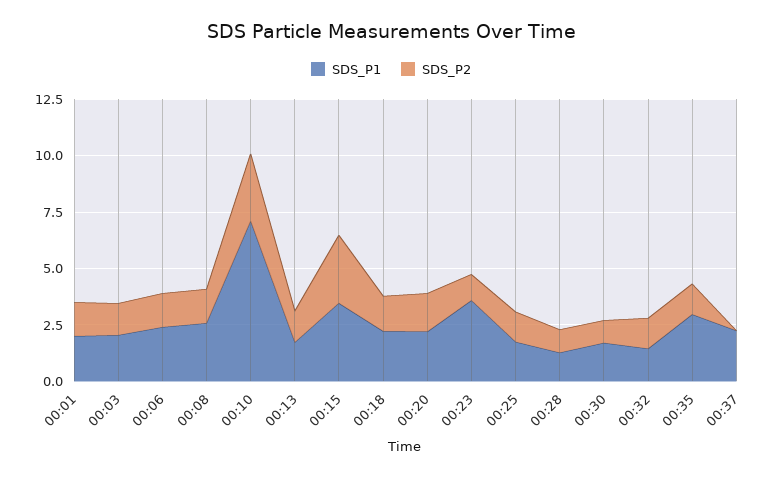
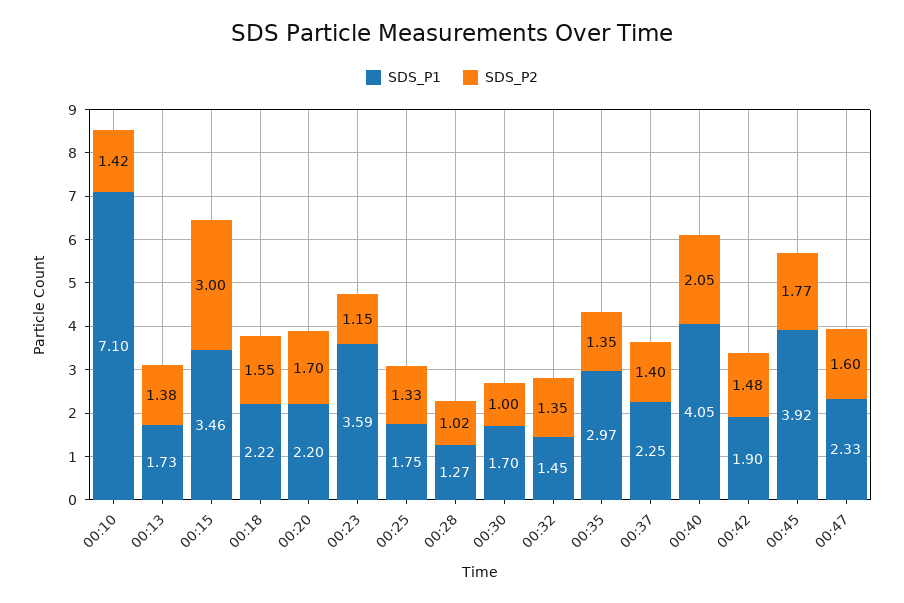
SDS_P1, 00:01: 2 -> none
SDS_P2, 00:01: 1.5 -> none
SDS_P1, 00:03: 2 -> none
SDS_P2, 00:03: 1.5 -> none
SDS_P1, 00:06: 2.5 -> none
SDS_P2, 00:06: 1.5 -> none
SDS_P1, 00:08: 2.5 -> none
SDS_P2, 00:08: 1.5 -> none
SDS_P2, 00:10: 3 -> 1.42
SDS_P2, 00:37: 0 -> 1.4
SDS_P1, 00:40: none -> 4.05
SDS_P2, 00:40: none -> 2.05
SDS_P1, 00:42: none -> 1.9
SDS_P2, 00:42: none -> 1.48
SDS_P1, 00:45: none -> 3.92
SDS_P2, 00:45: none -> 1.77
SDS_P1, 00:47: none -> 2.33
SDS_P2, 00:47: none -> 1.6

